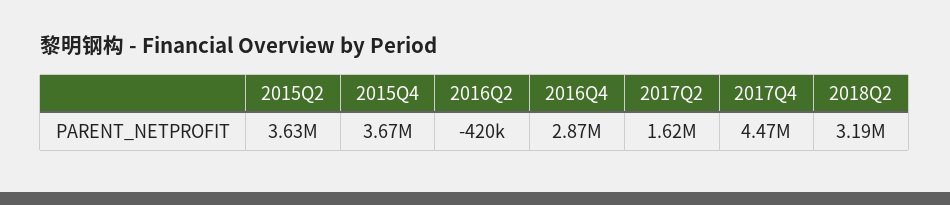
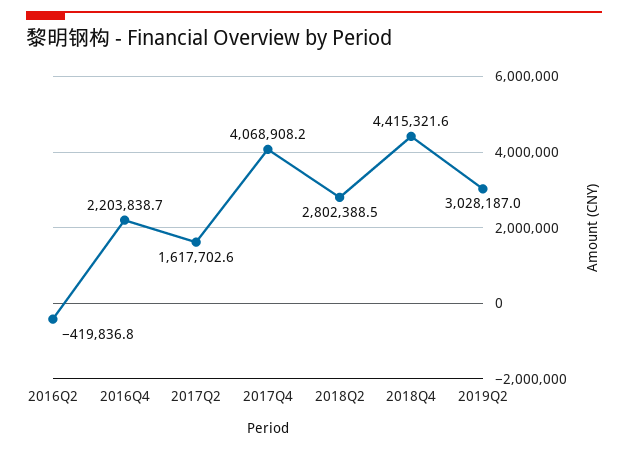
2015Q2: 3630000 -> none
2015Q4: 3670000 -> none
2016Q4: 2870000 -> 2203838.7
2017Q4: 4470000 -> 4068908.2
2018Q2: 3190000 -> 2802388.5
2018Q4: none -> 4415321.6
2019Q2: none -> 3028187

